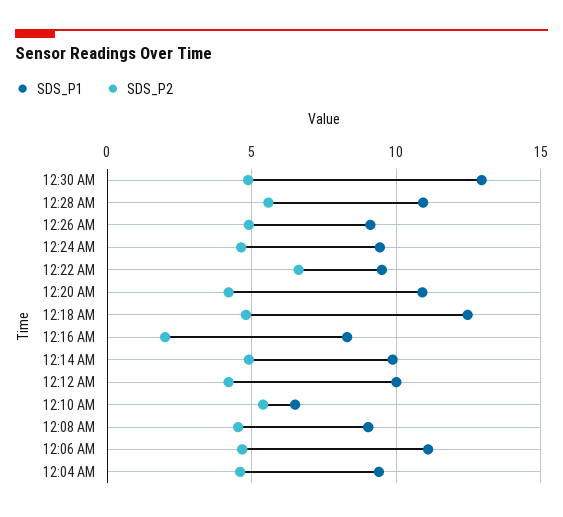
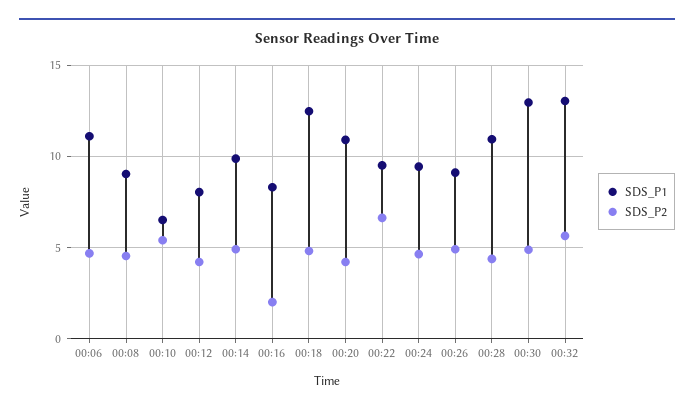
SDS_P2, 12:28 AM: 5.5 -> 4.5
SDS_P1, 12:12 AM: 10 -> 8
SDS_P1, 12:04 AM: 9.5 -> none
SDS_P2, 12:04 AM: 4.5 -> none
SDS_P1, 00:32: none -> 13
SDS_P2, 00:32: none -> 5.5

